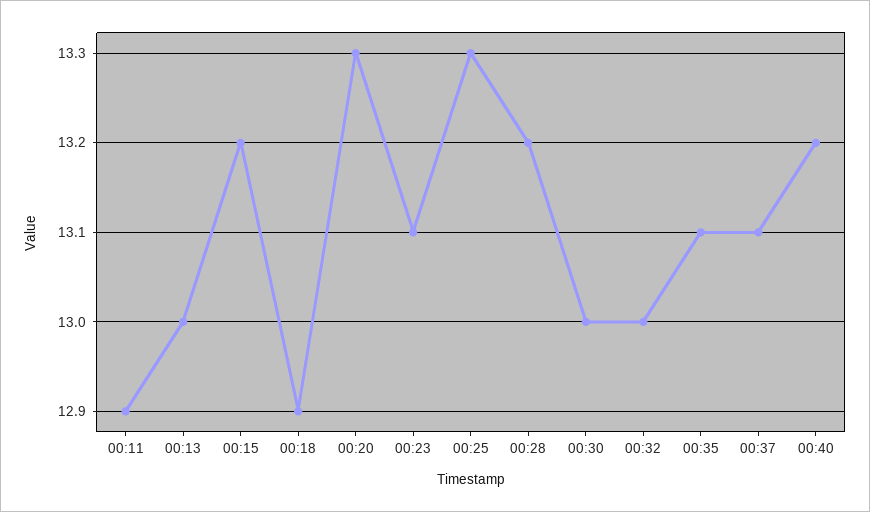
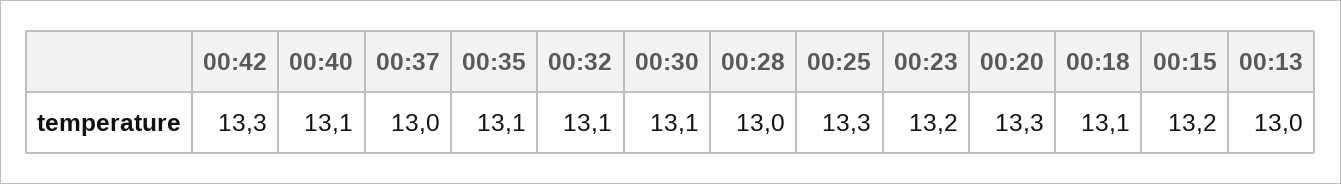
00:11: 12.9 -> none
00:18: 12.9 -> 13.1
00:23: 13.1 -> 13.2
00:28: 13.2 -> 13
00:30: 13 -> 13.1
00:32: 13 -> 13.1
00:37: 13.1 -> 13
00:40: 13.2 -> 13.1
00:42: none -> 13.3

